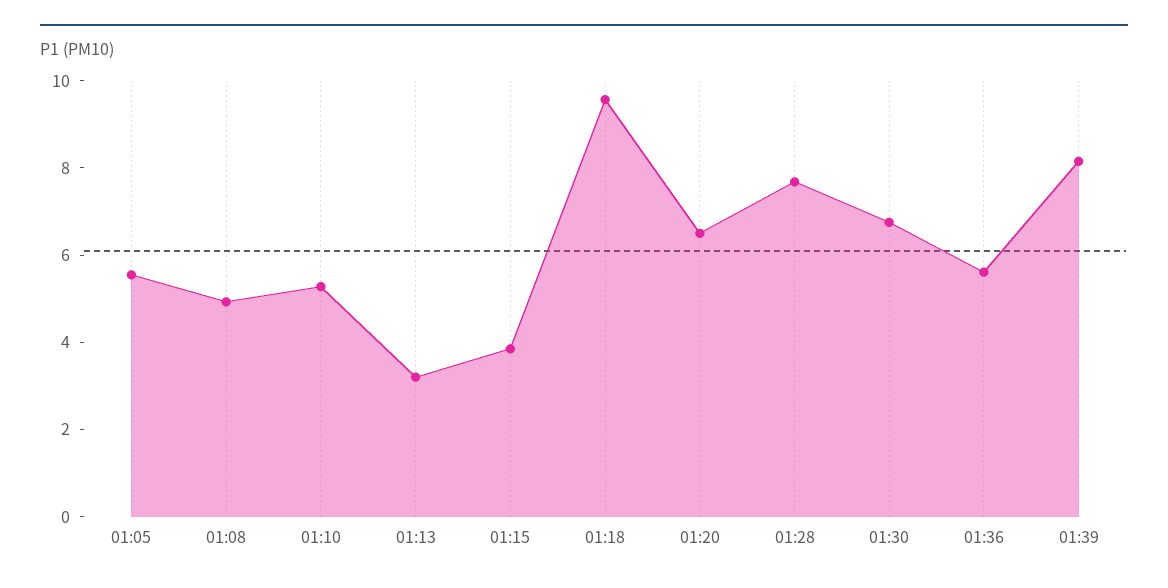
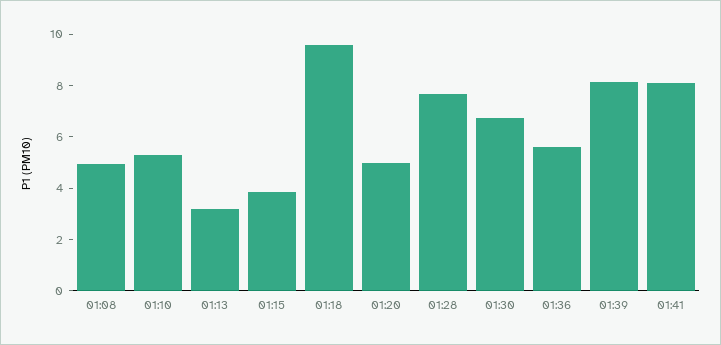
01:05: 5.5 -> none
01:20: 6.5 -> 5
01:41: none -> 8

